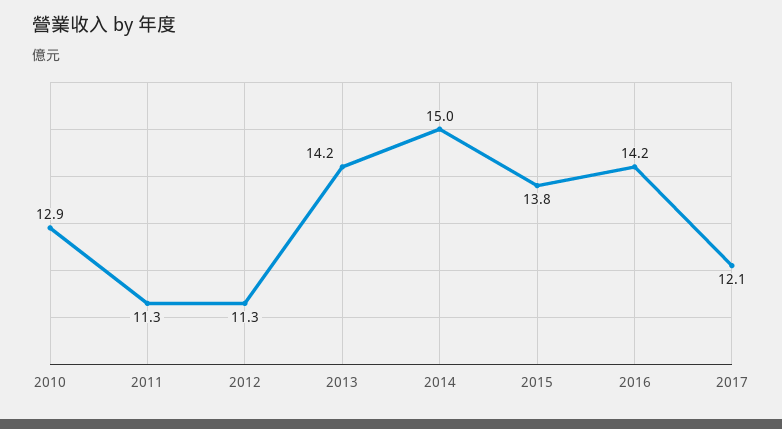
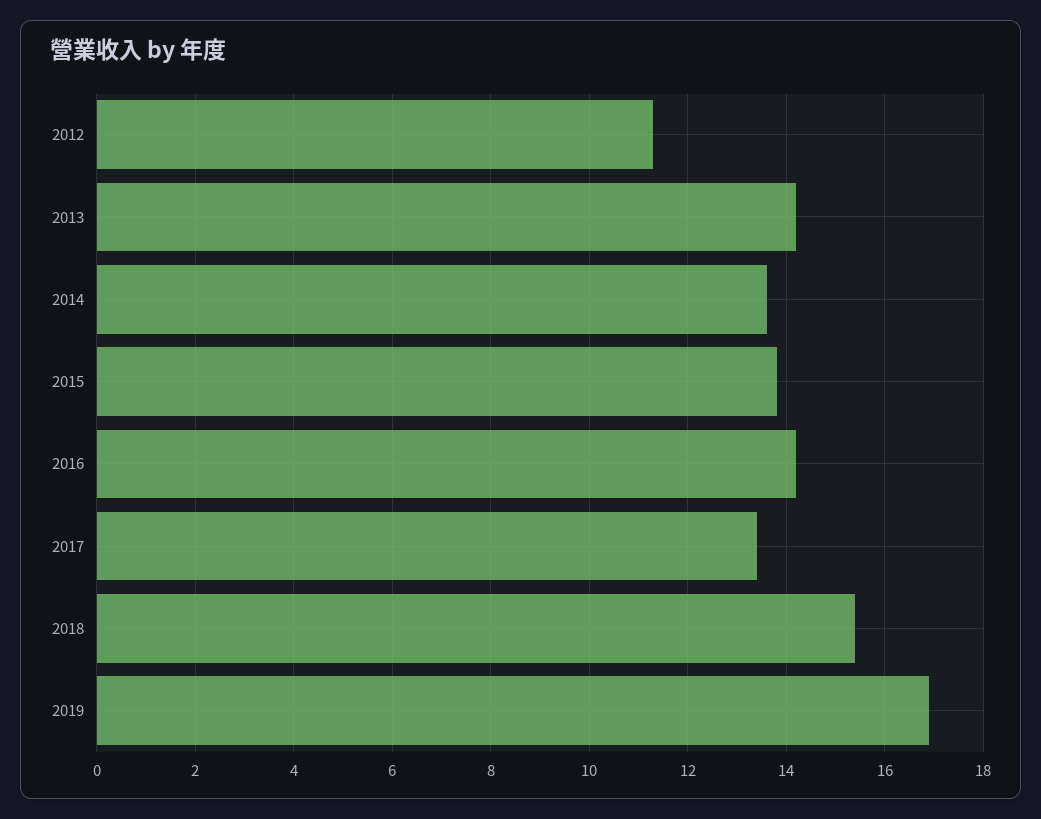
2010: 12.9 -> none
2011: 11.3 -> none
2014: 15 -> 13.5
2017: 12.1 -> 13.5
2018: none -> 15.5
2019: none -> 17

